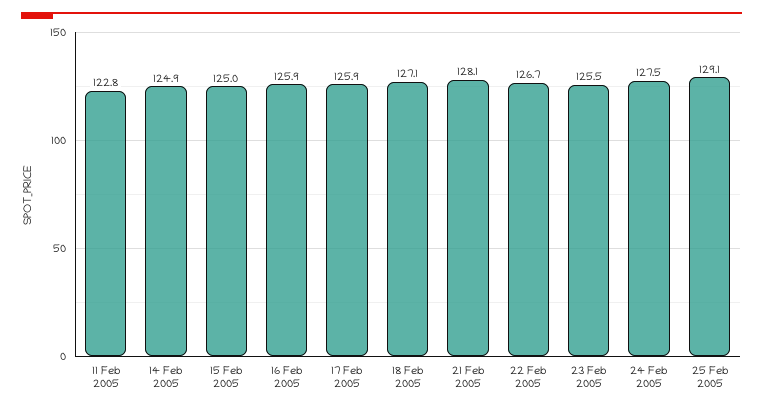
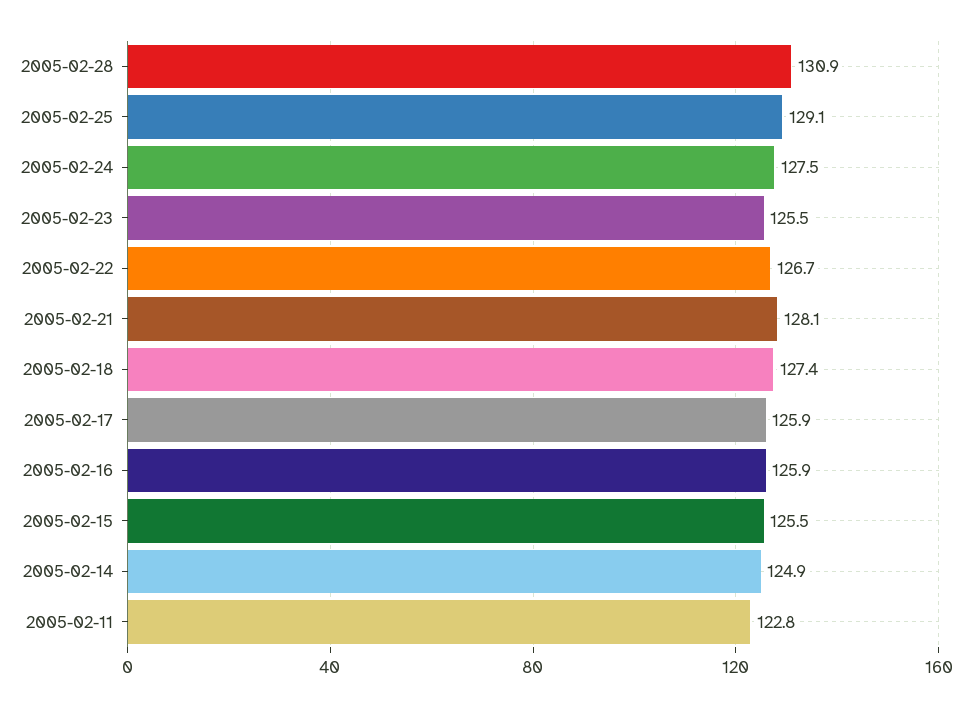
15 Feb 2005: 125 -> 125.5
18 Feb 2005: 127.1 -> 127.4
2005-02-28: none -> 130.9

